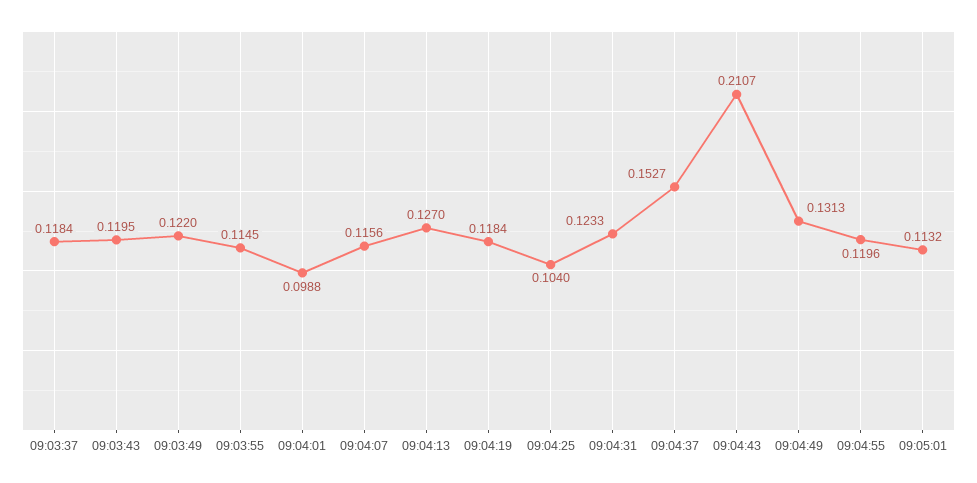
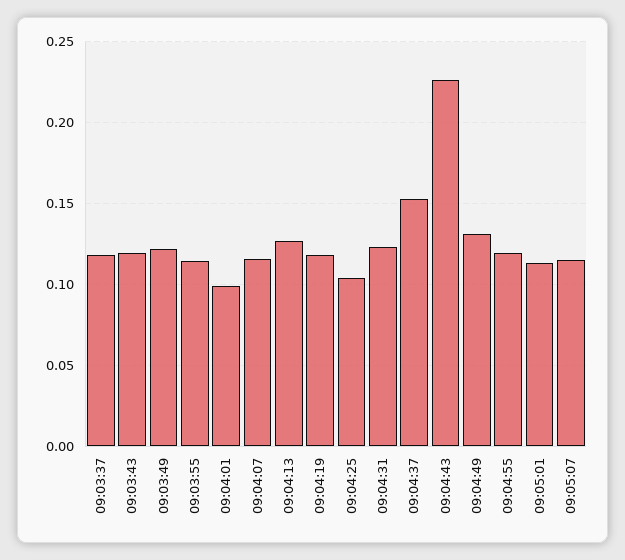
09:04:43: 0.2107 -> 0.225
09:05:07: none -> 0.115

